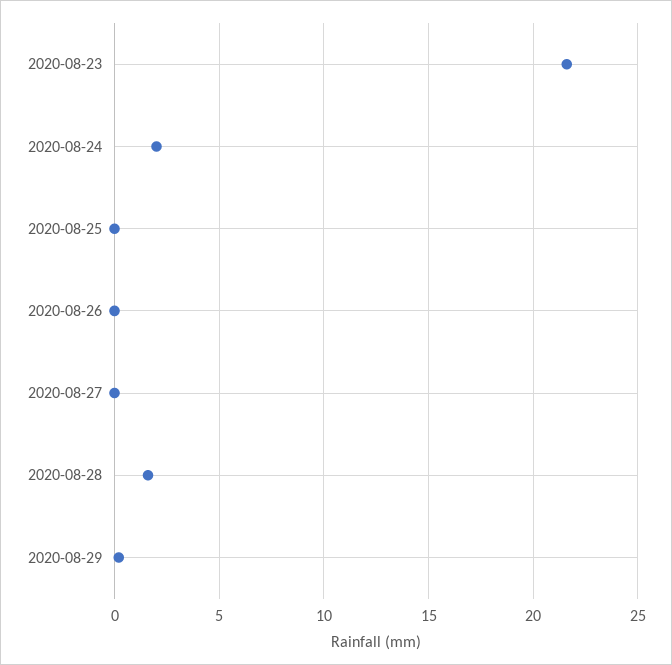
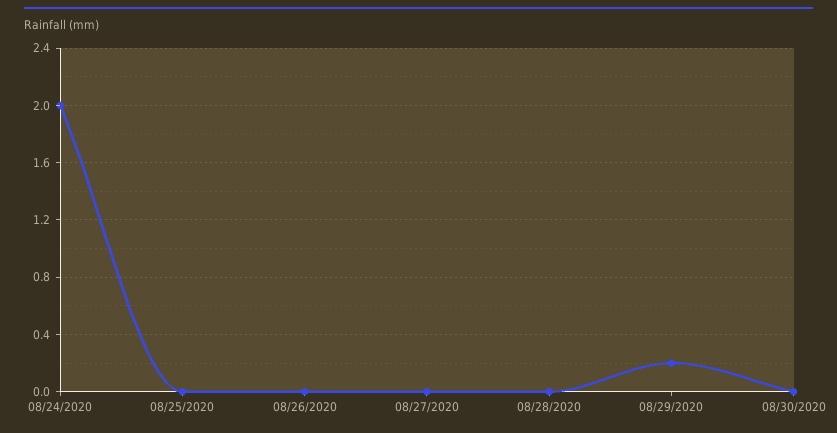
2020-08-23: 21.5 -> none
2020-08-28: 1.5 -> 0
08/30/2020: none -> 0

